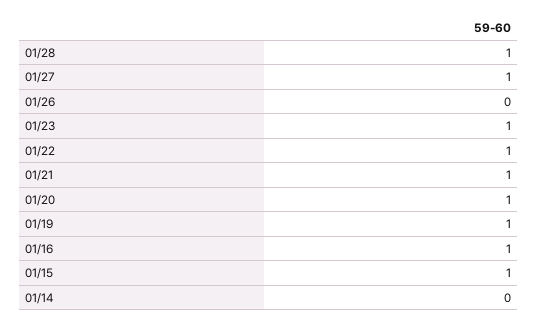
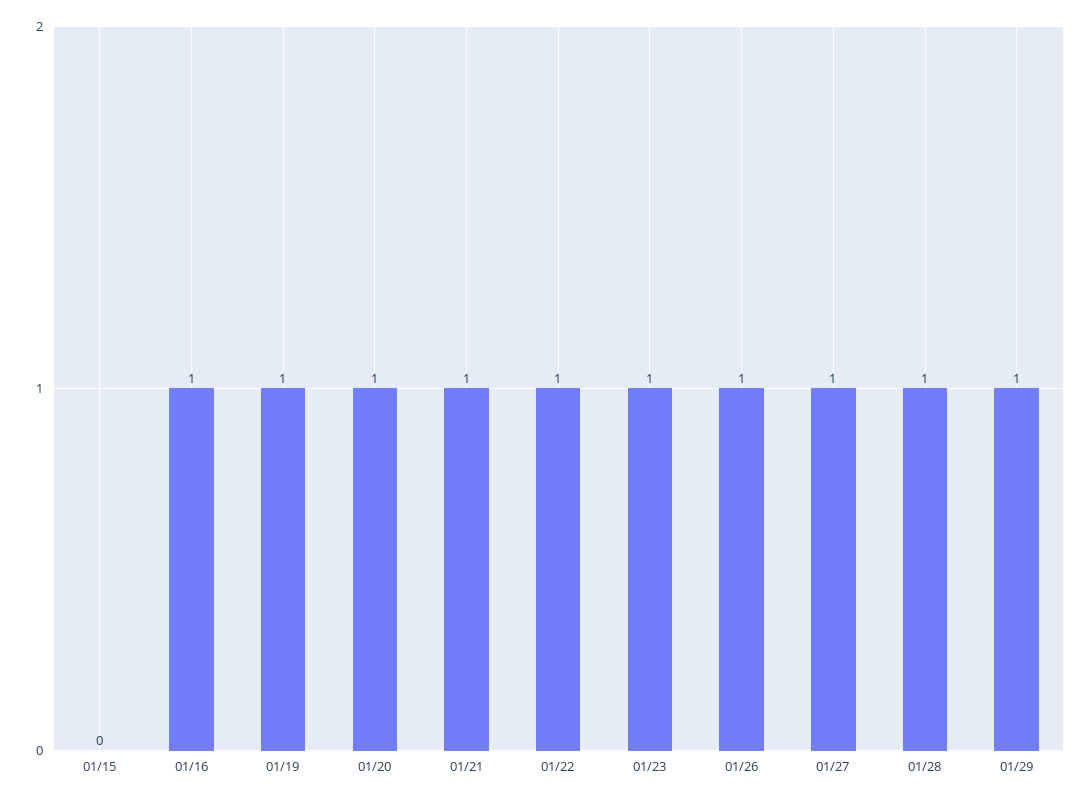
01/26: 0 -> 1
01/15: 1 -> 0
01/14: 0 -> none
01/29: none -> 1

